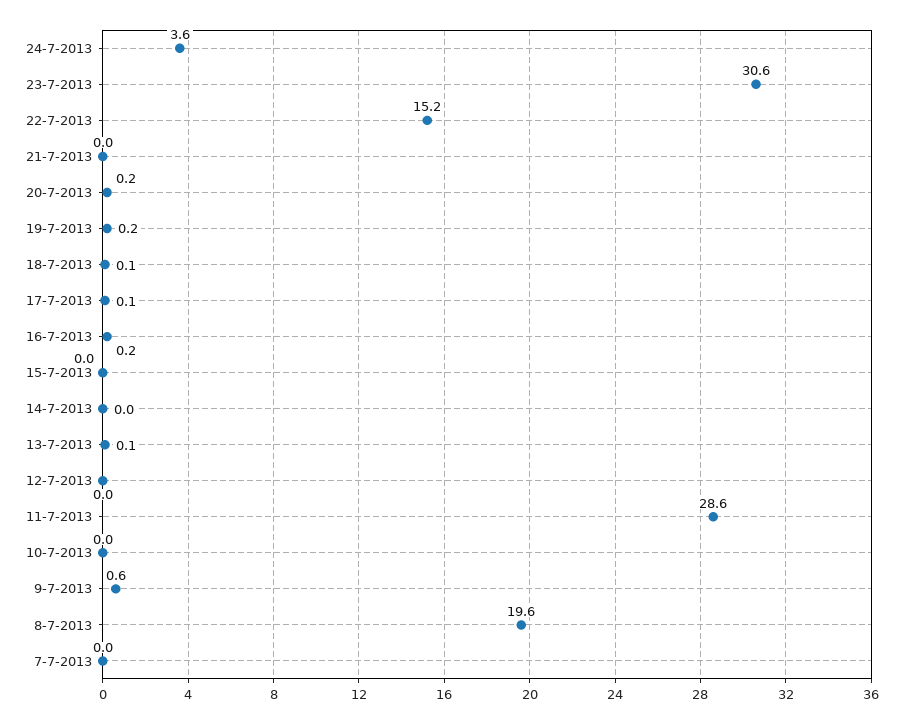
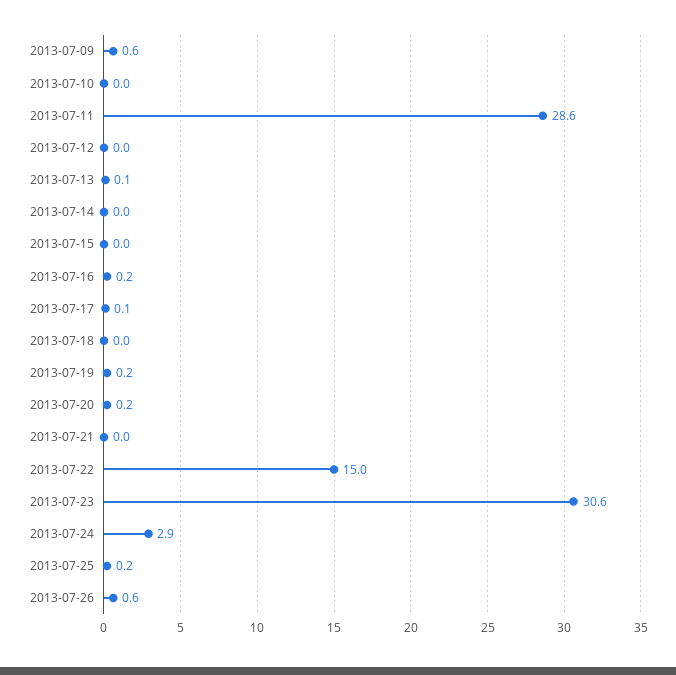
24-7-2013: 3.6 -> 2.9
22-7-2013: 15.2 -> 15
18-7-2013: 0.1 -> 0
8-7-2013: 19.6 -> none
7-7-2013: 0 -> none
2013-07-25: none -> 0.2
2013-07-26: none -> 0.6

